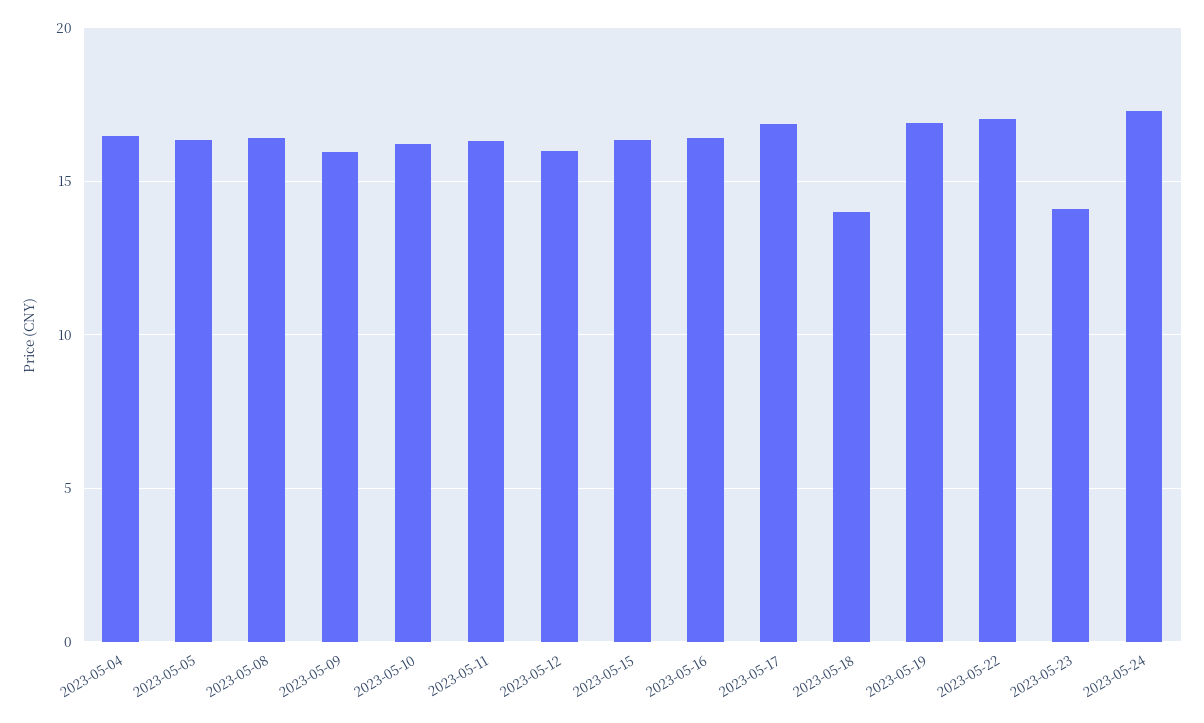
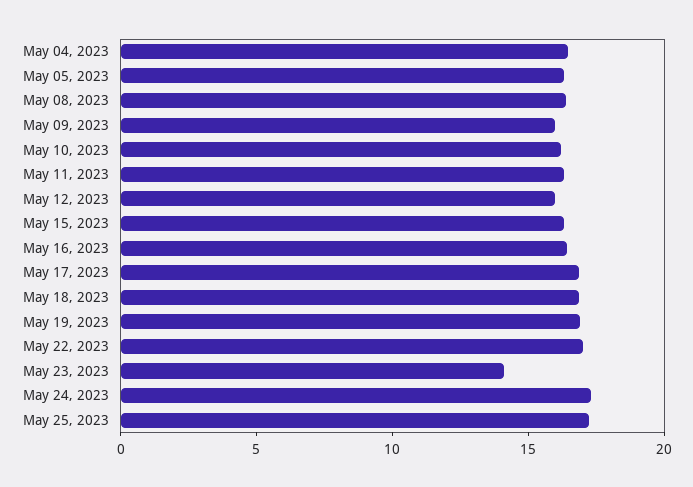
2023-05-18: 14 -> 17
May 25, 2023: none -> 17

